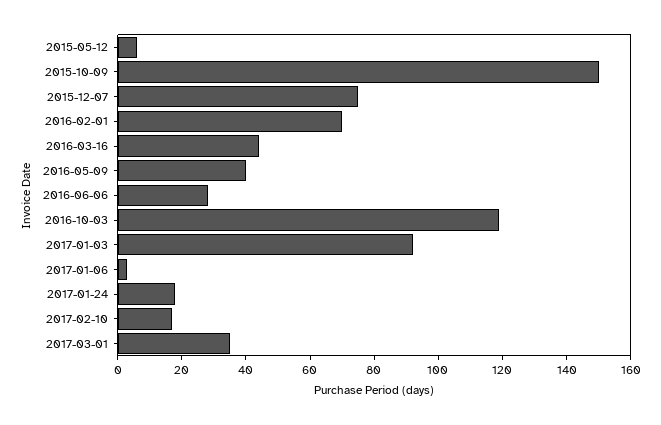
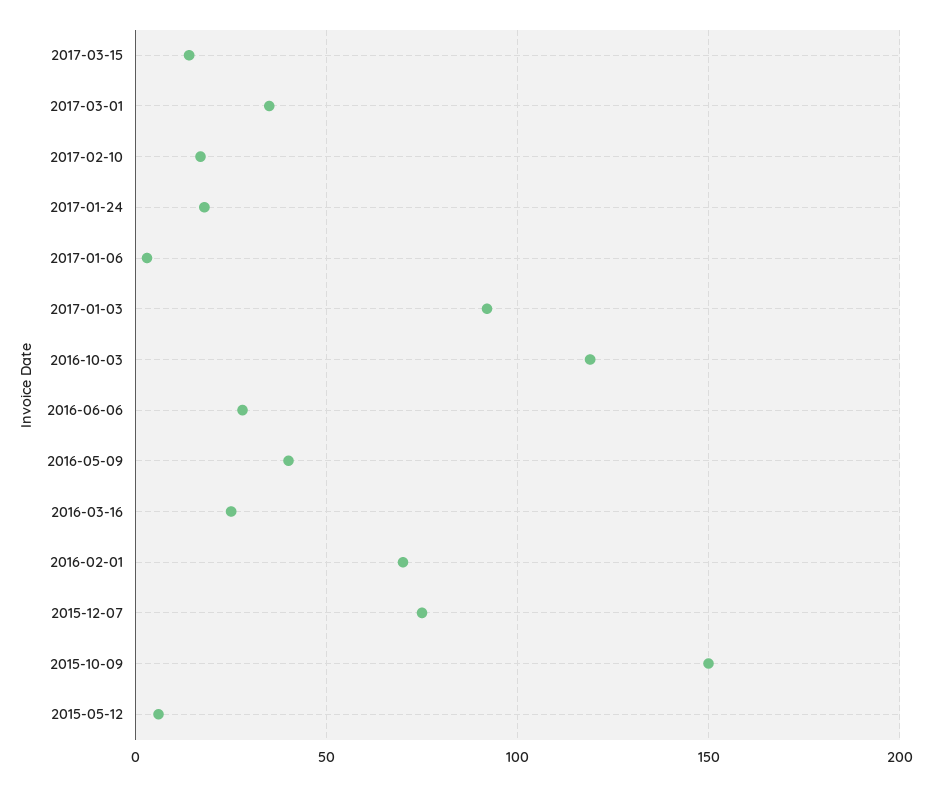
2016-03-16: 45 -> 25
2017-03-15: none -> 15

